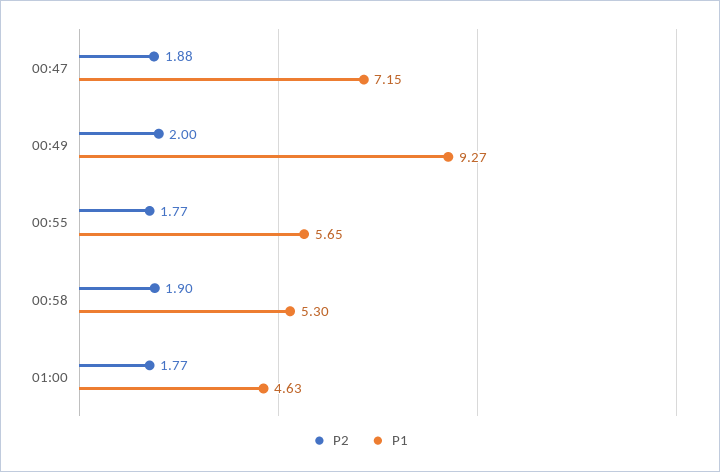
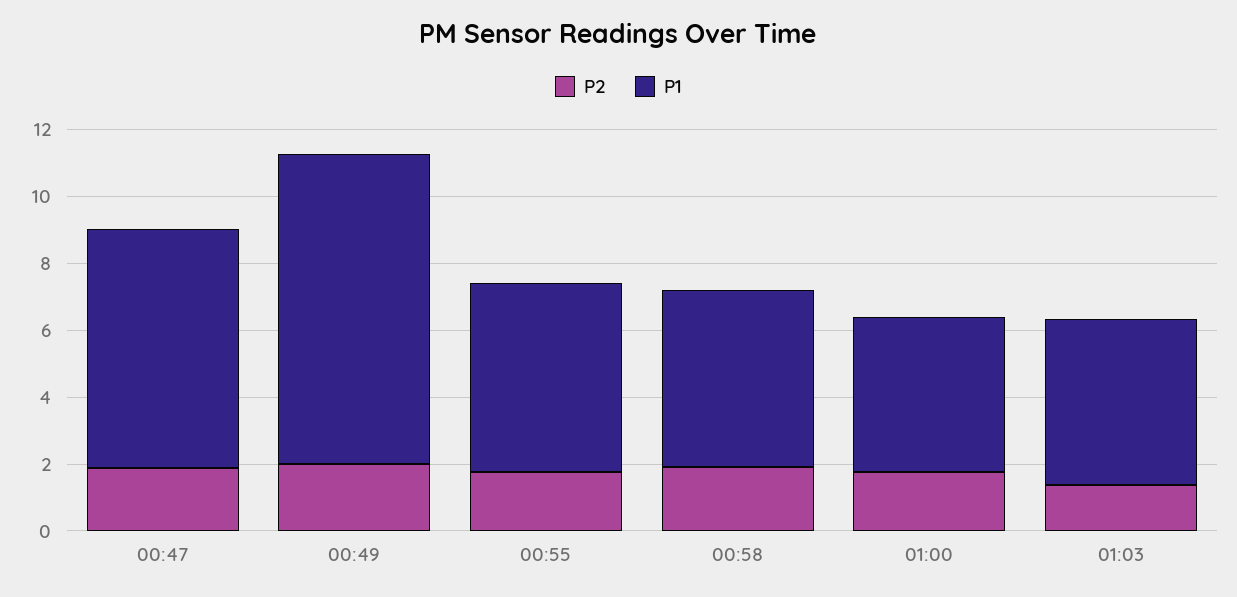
P2, 01:03: none -> 1.5
P1, 01:03: none -> 5

